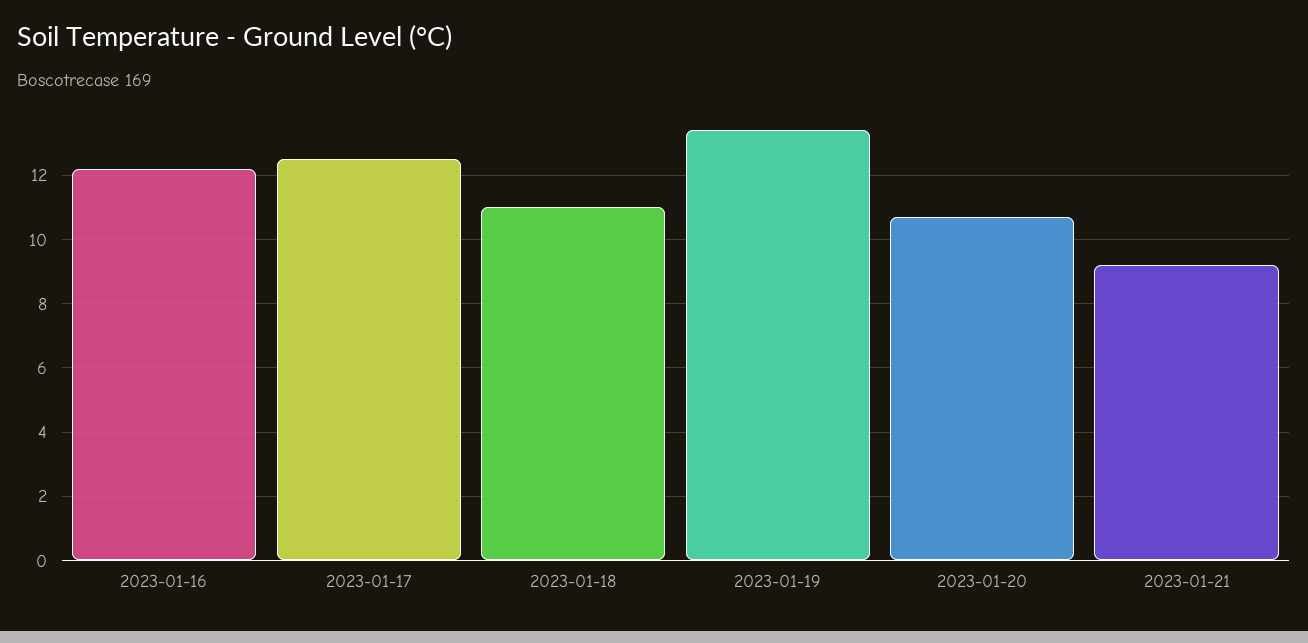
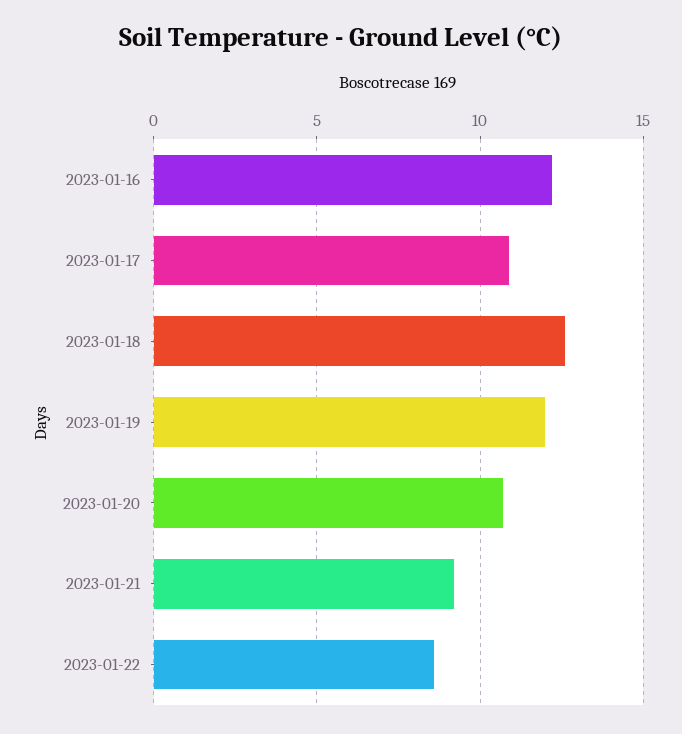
2023-01-17: 12.5 -> 11
2023-01-18: 11 -> 12.5
2023-01-19: 13.5 -> 12
2023-01-22: none -> 8.5

